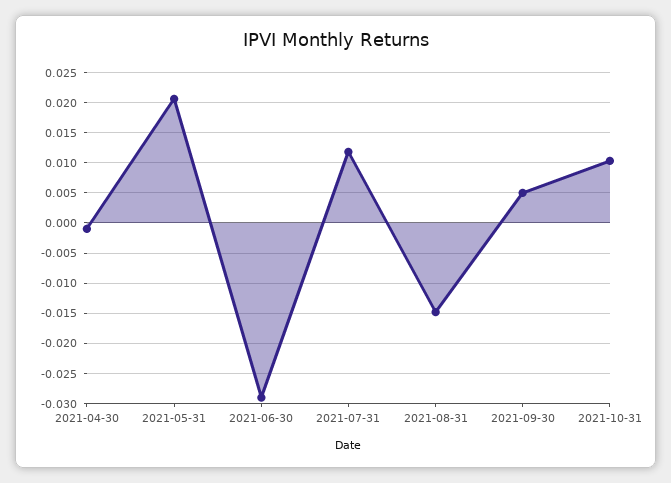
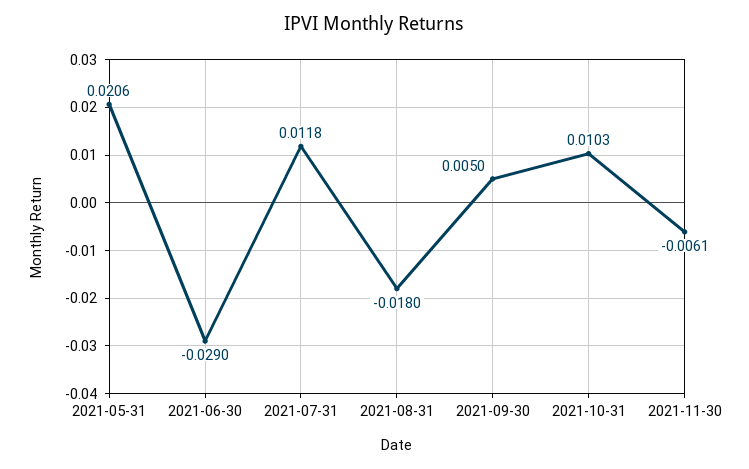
2021-04-30: -0.001 -> none
2021-08-31: -0.015 -> -0.018
2021-11-30: none -> -0.0061

